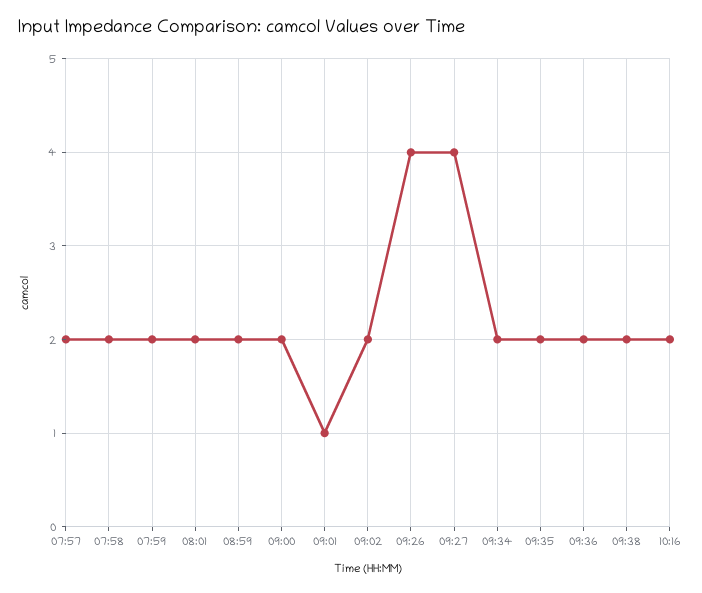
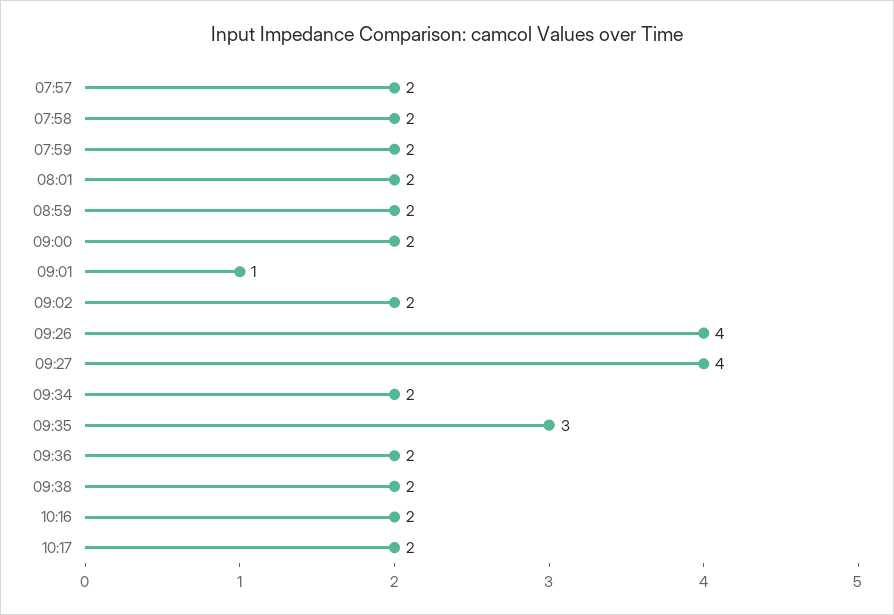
09:35: 2 -> 3
10:17: none -> 2

